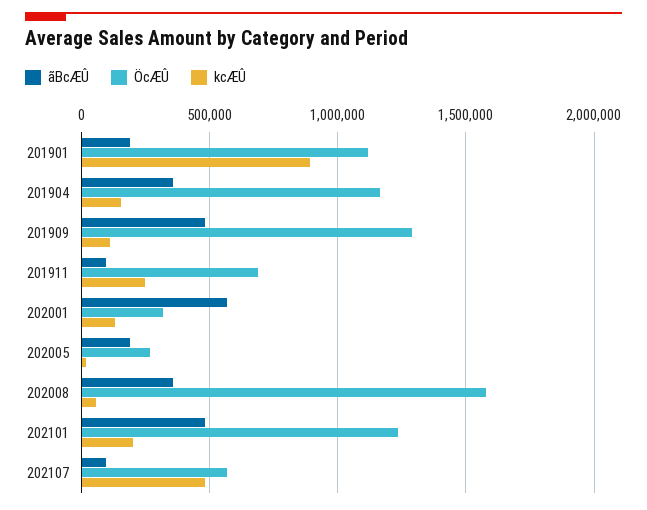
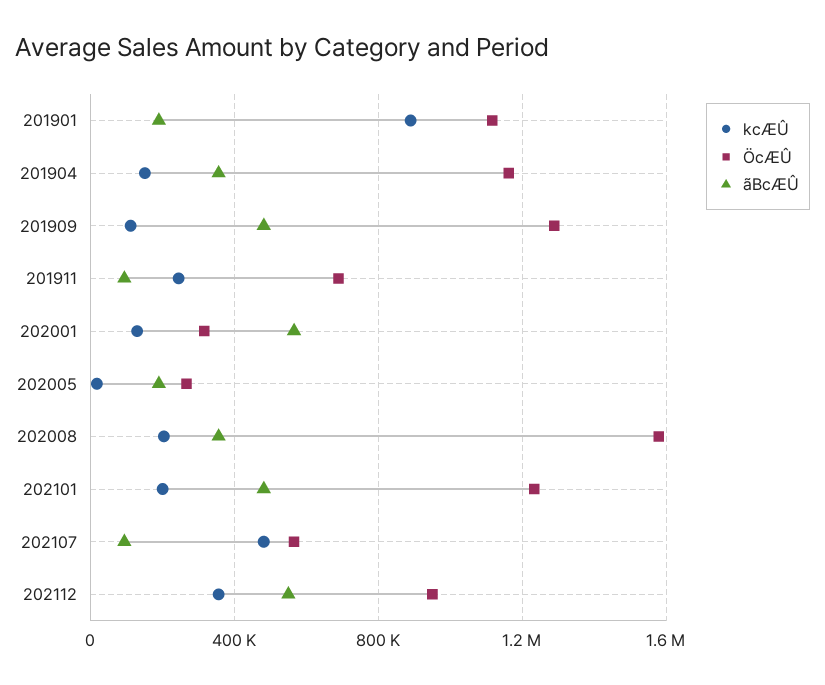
kcÆÛ, 202008: 50000 -> 200000
kcÆÛ, 202112: none -> 350000
ÖcÆÛ, 202112: none -> 950000
ãBcÆÛ, 202112: none -> 550000

